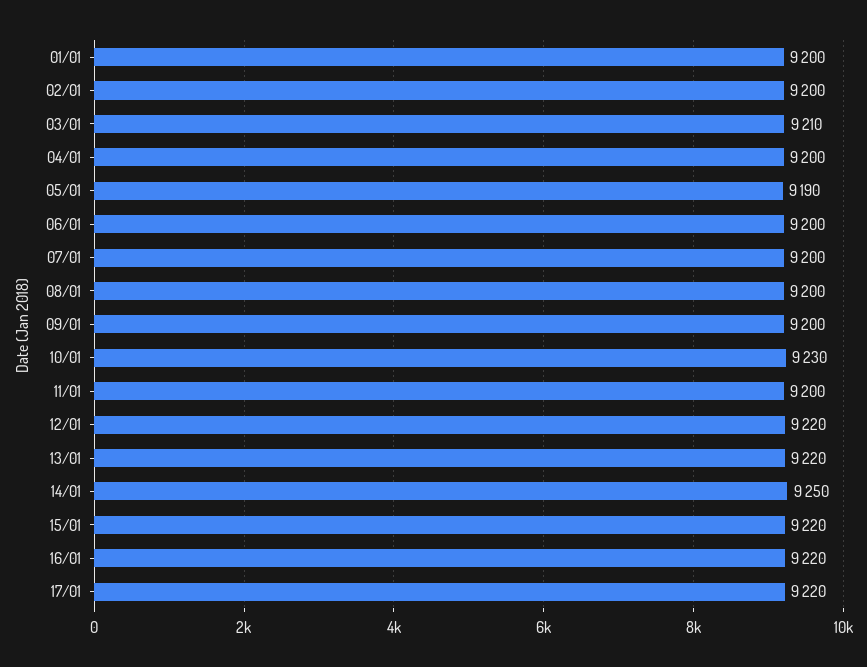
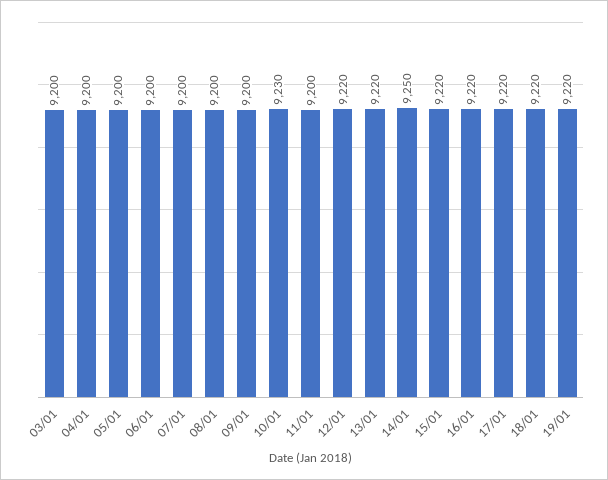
01/01: 9200 -> none
02/01: 9200 -> none
03/01: 9210 -> 9200
05/01: 9190 -> 9200
18/01: none -> 9220
19/01: none -> 9220

